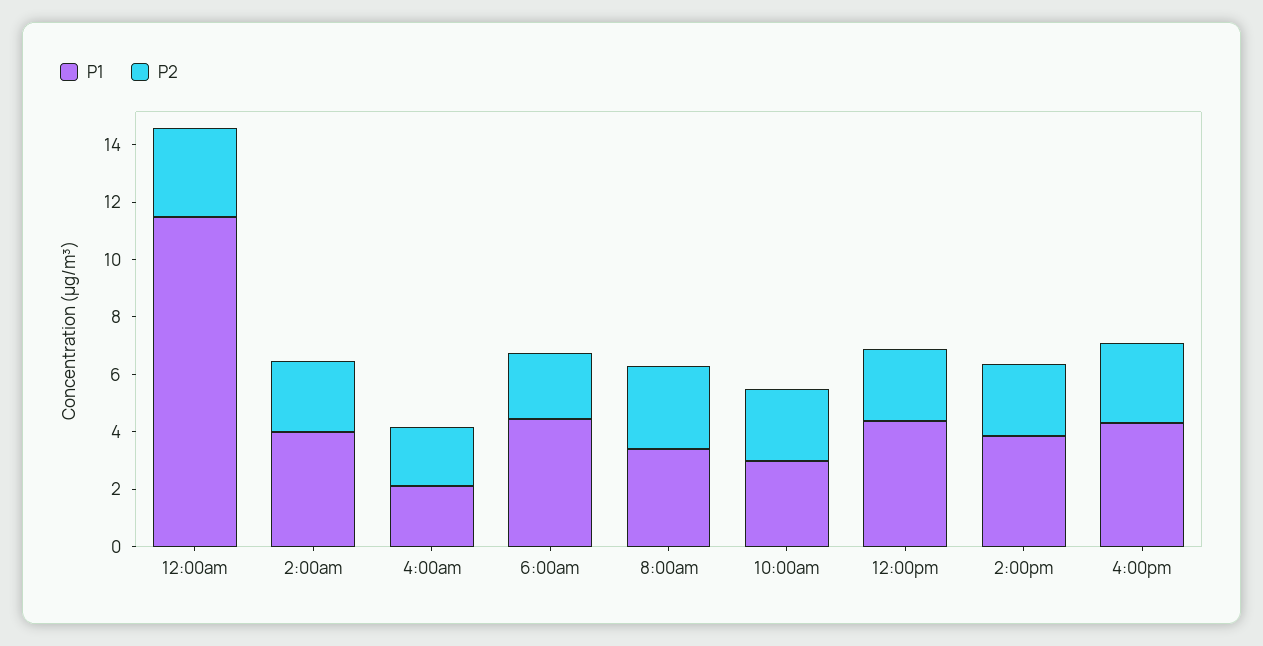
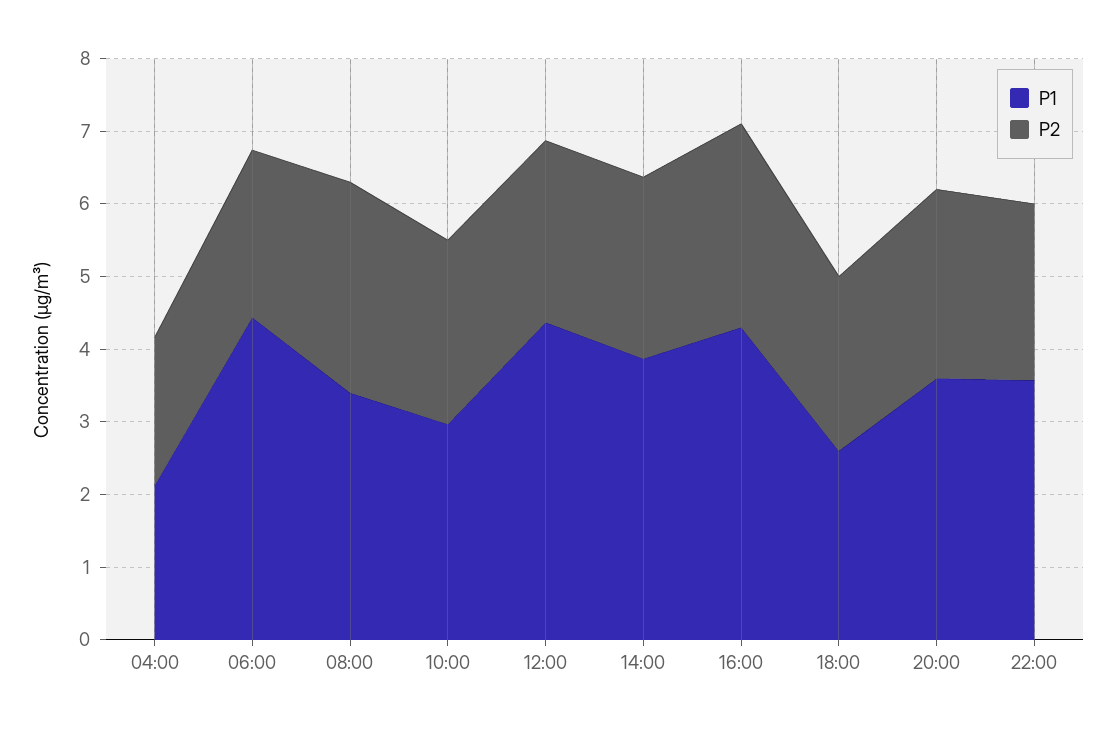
P1, 12:00am: 11.5 -> none
P2, 12:00am: 3 -> none
P1, 2:00am: 4 -> none
P2, 2:00am: 2.5 -> none
P1, 18:00: none -> 2.6
P2, 18:00: none -> 2.4
P1, 20:00: none -> 3.6
P2, 20:00: none -> 2.6
P1, 22:00: none -> 3.6
P2, 22:00: none -> 2.4

